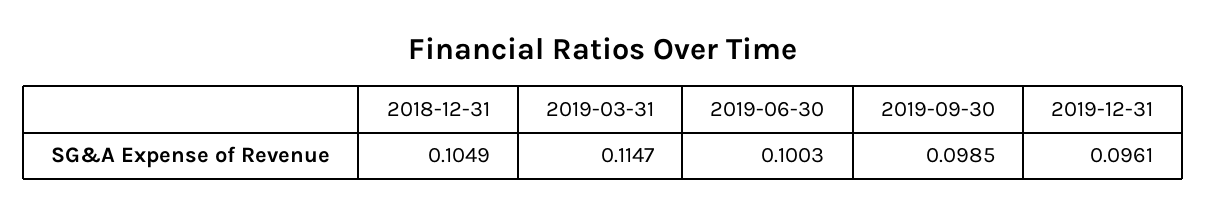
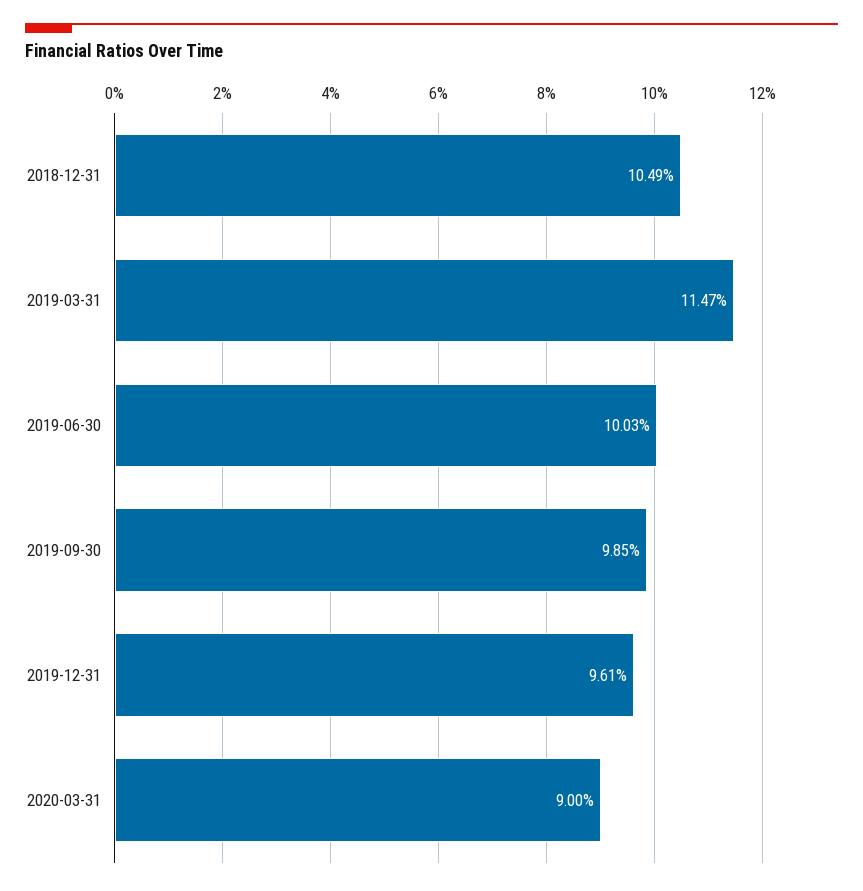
2020-03-31: none -> 0.09

